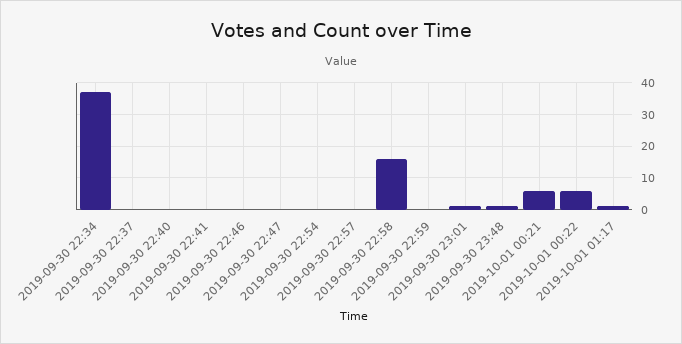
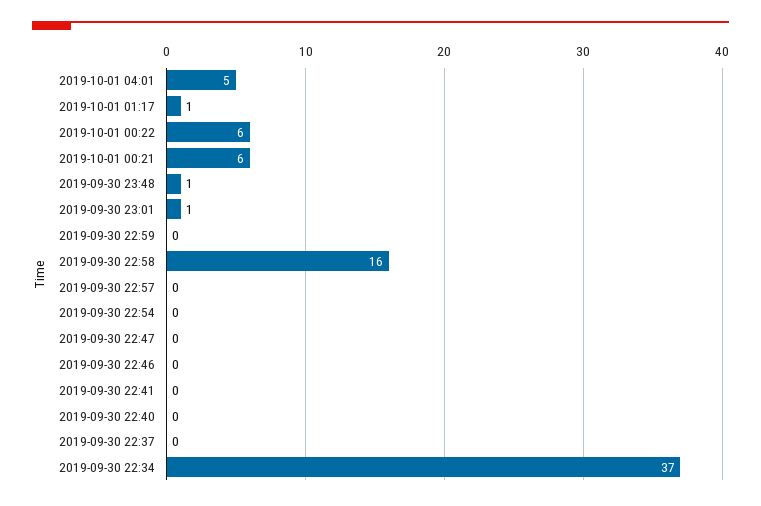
2019-10-01 04:01: none -> 5

